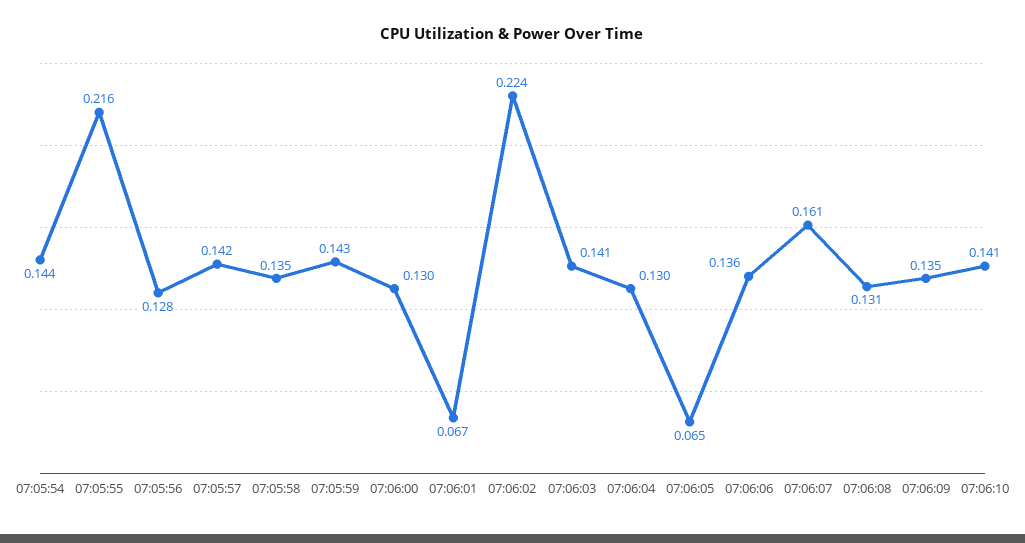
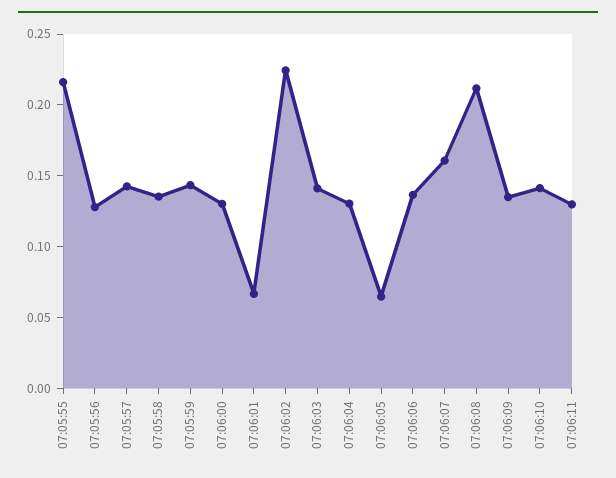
07:05:54: 0.144 -> none
07:06:08: 0.131 -> 0.21
07:06:11: none -> 0.13

